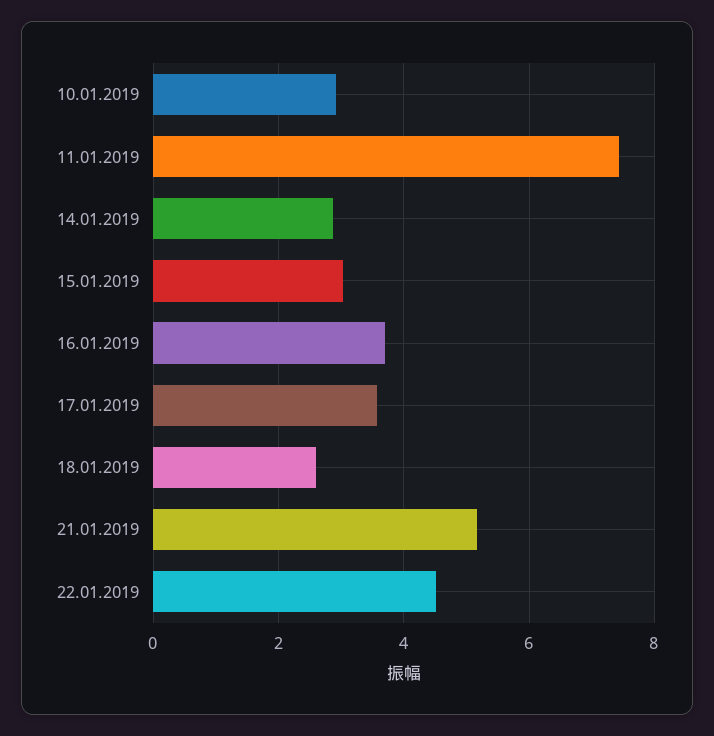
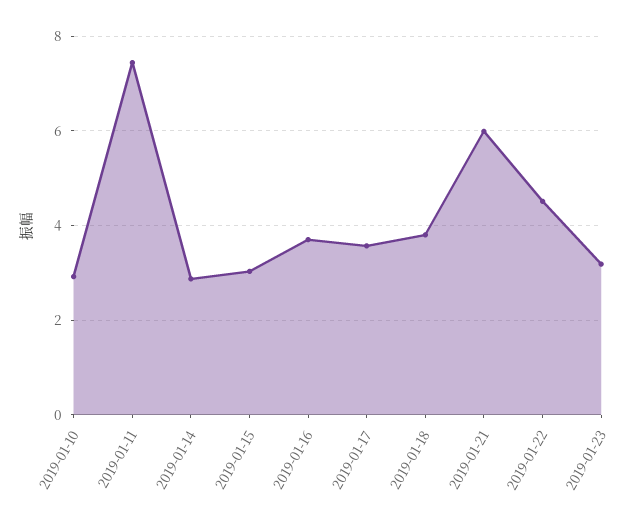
18.01.2019: 2.6 -> 3.8
21.01.2019: 5.2 -> 6
2019-01-23: none -> 3.2

